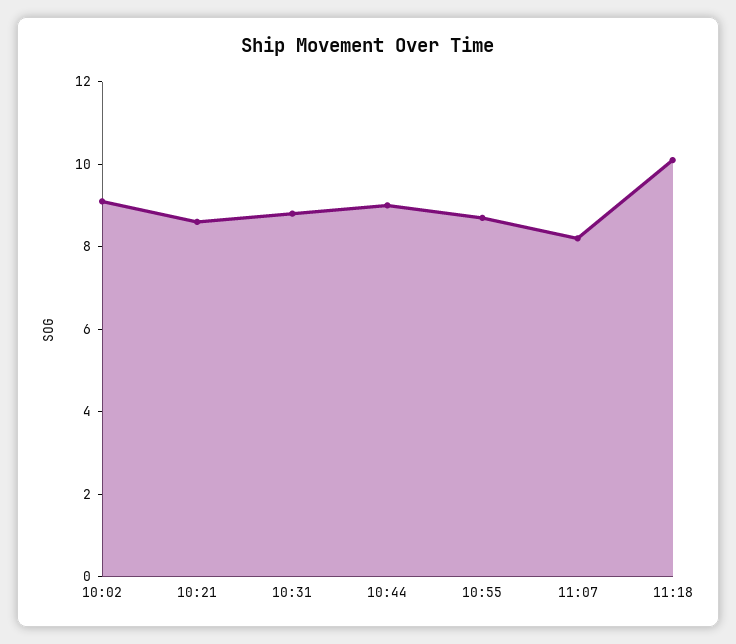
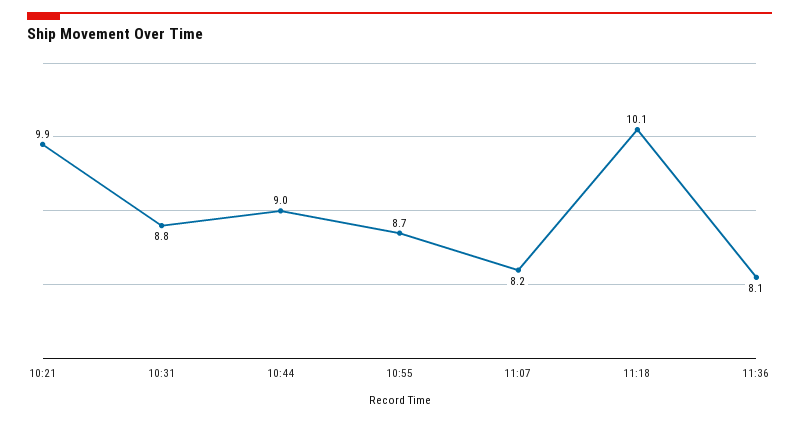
10:02: 9 -> none
10:21: 8.5 -> 9.9
11:36: none -> 8.1

